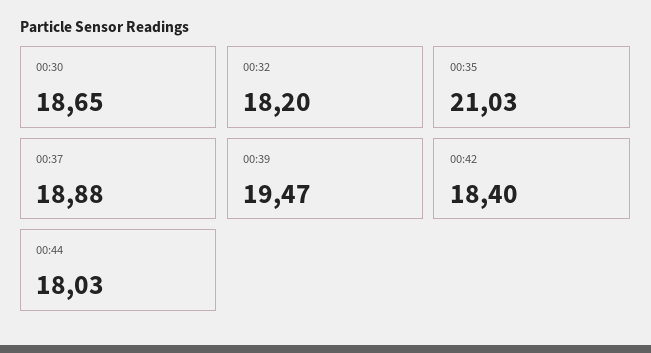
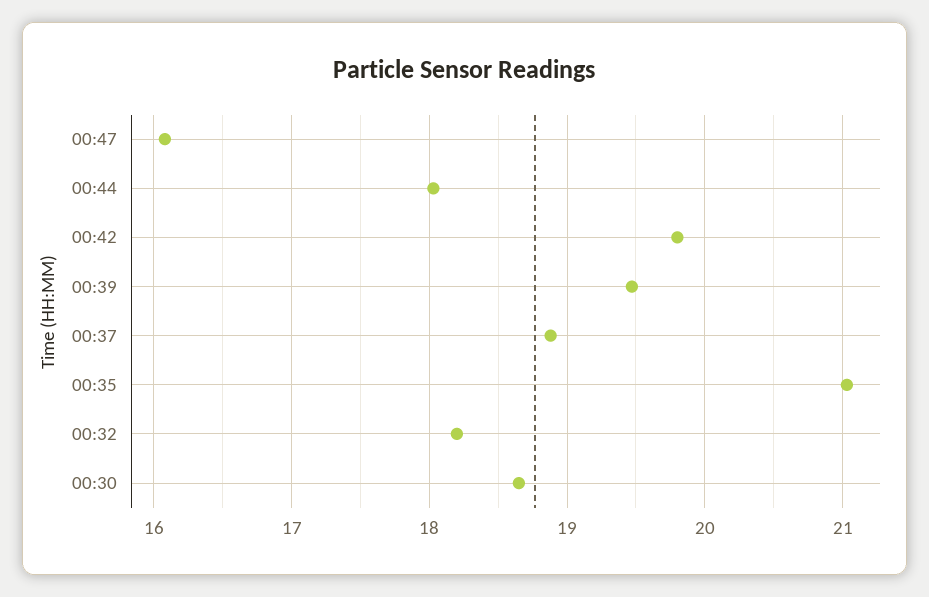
00:42: 18.4 -> 19.8
00:47: none -> 16.1

